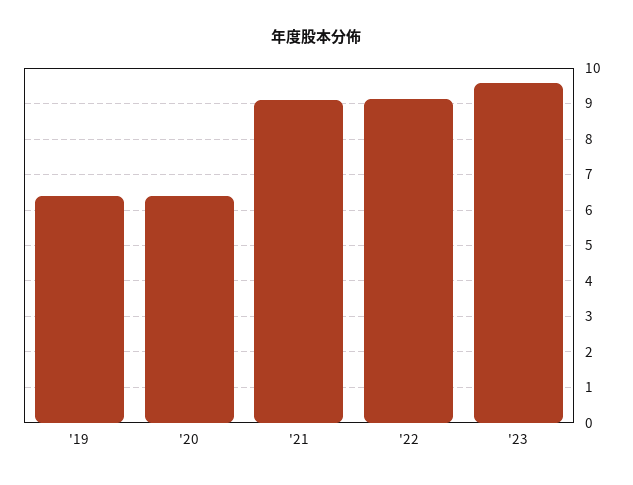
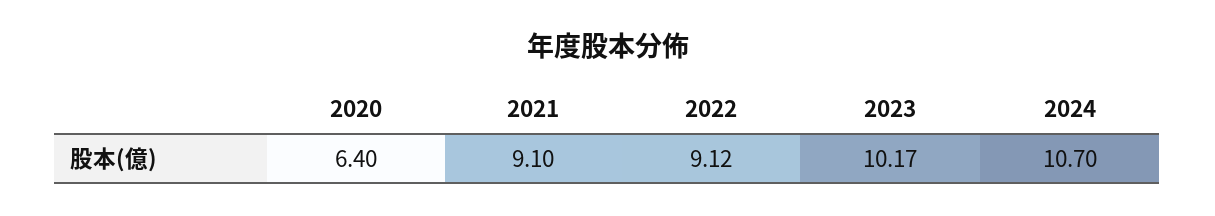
'19: 6.4 -> none
'23: 9.6 -> 10.17
2024: none -> 10.7

